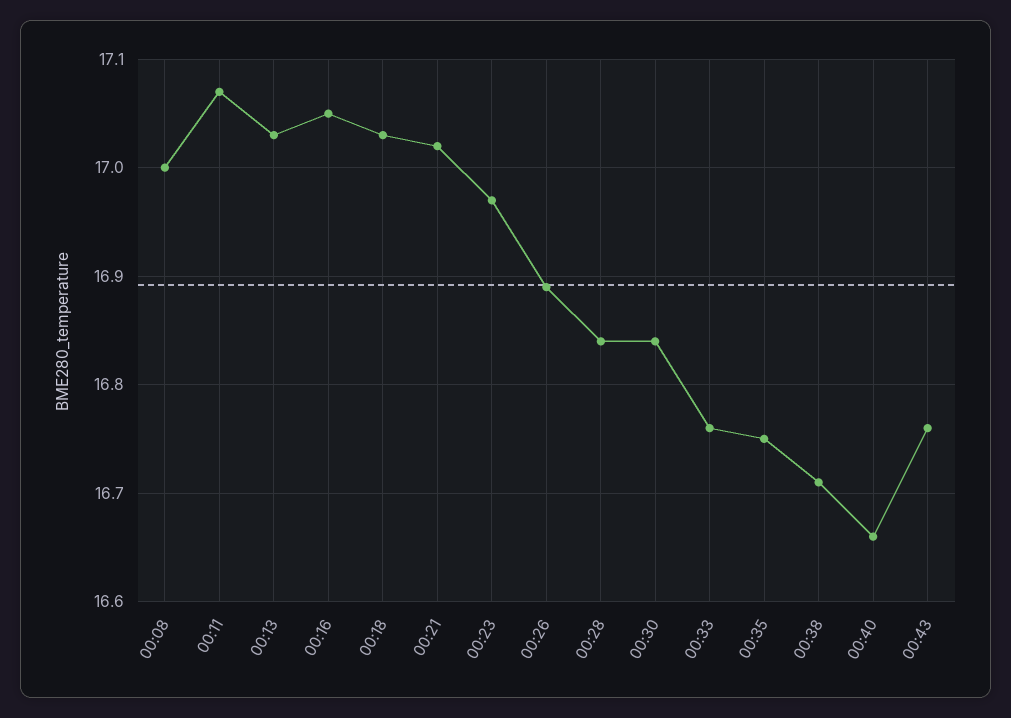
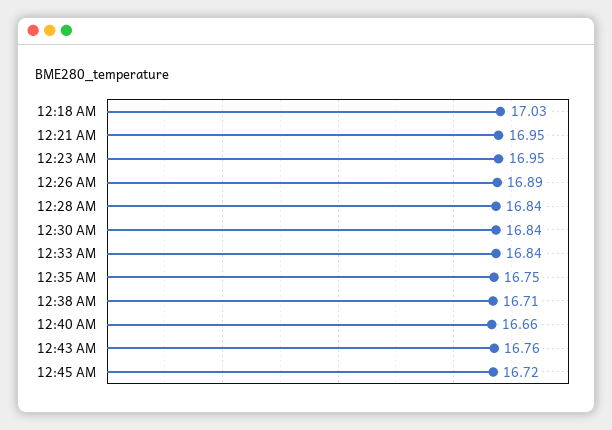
00:08: 17 -> none
00:11: 17.07 -> none
00:13: 17.03 -> none
00:16: 17.05 -> none
00:21: 17.02 -> 16.95
00:23: 16.97 -> 16.95
00:33: 16.76 -> 16.84
12:45 AM: none -> 16.72

